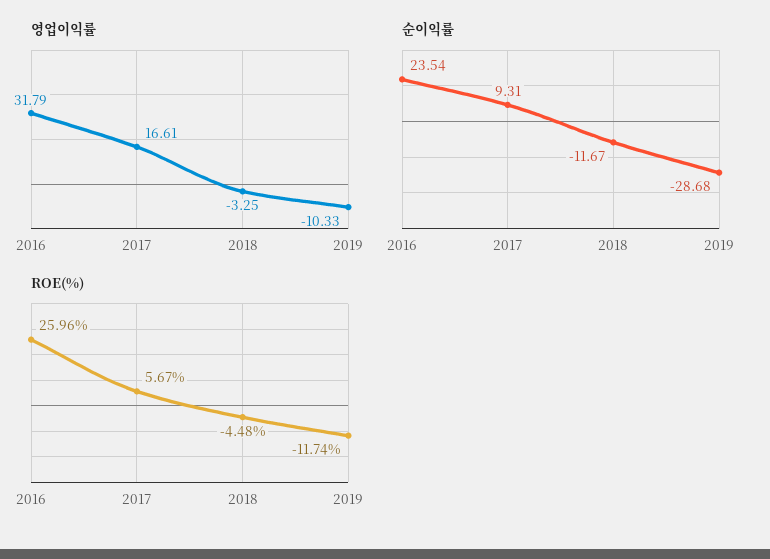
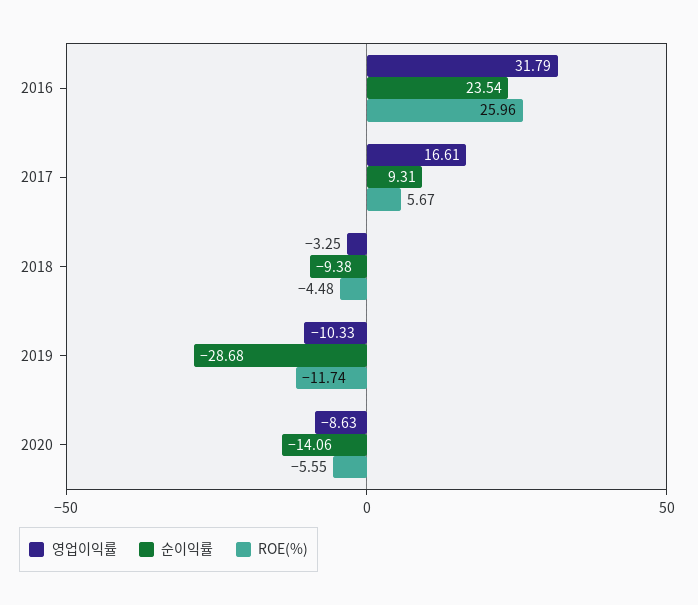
순이익률, 2018: -11.67 -> -9.38
영업이익률, 2020: none -> -8.63
순이익률, 2020: none -> -14.06
ROE(%), 2020: none -> -5.55

